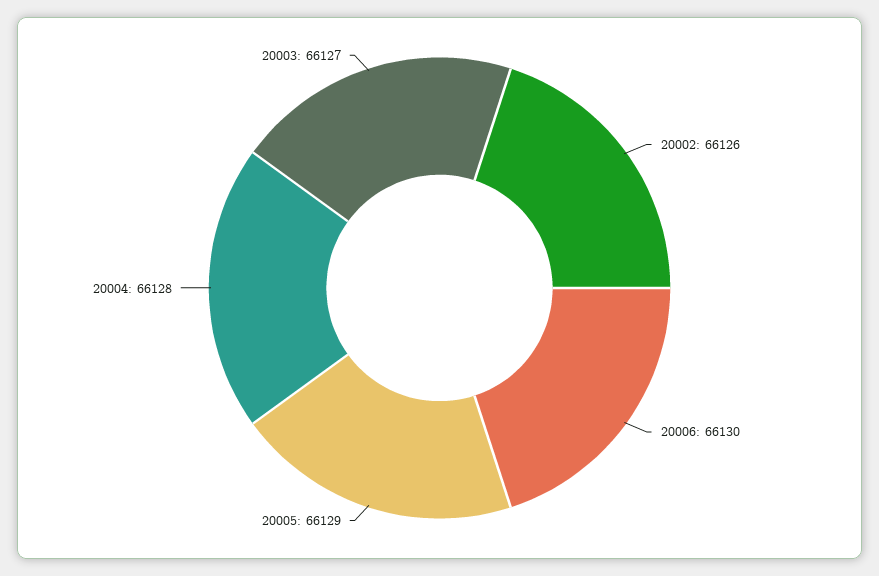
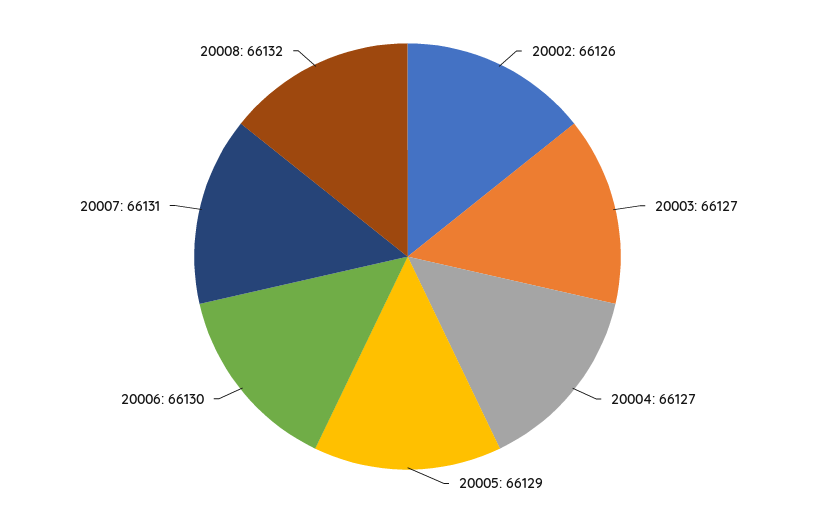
20004: 66128 -> 66127
20007: none -> 66131
20008: none -> 66132

